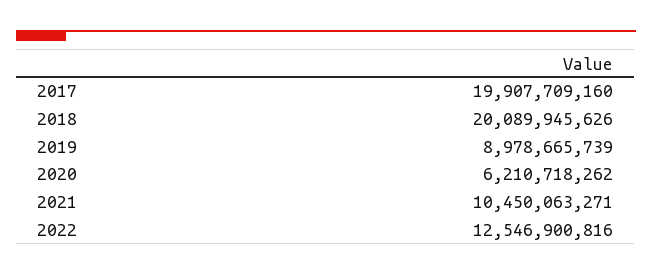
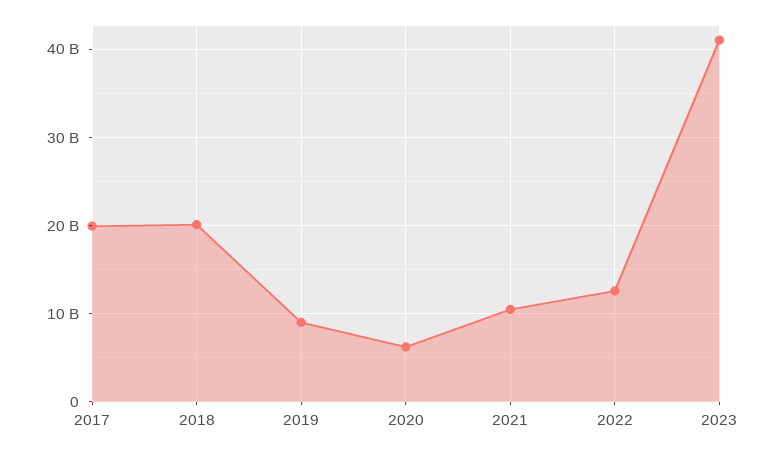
2023: none -> 41000000000

